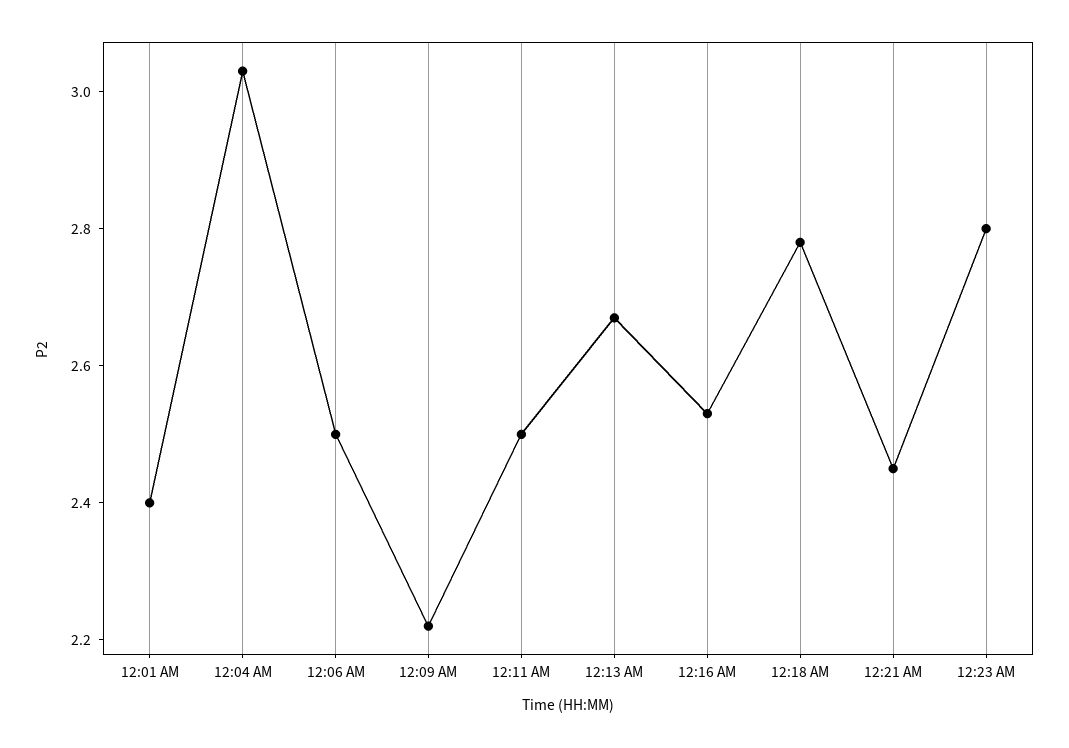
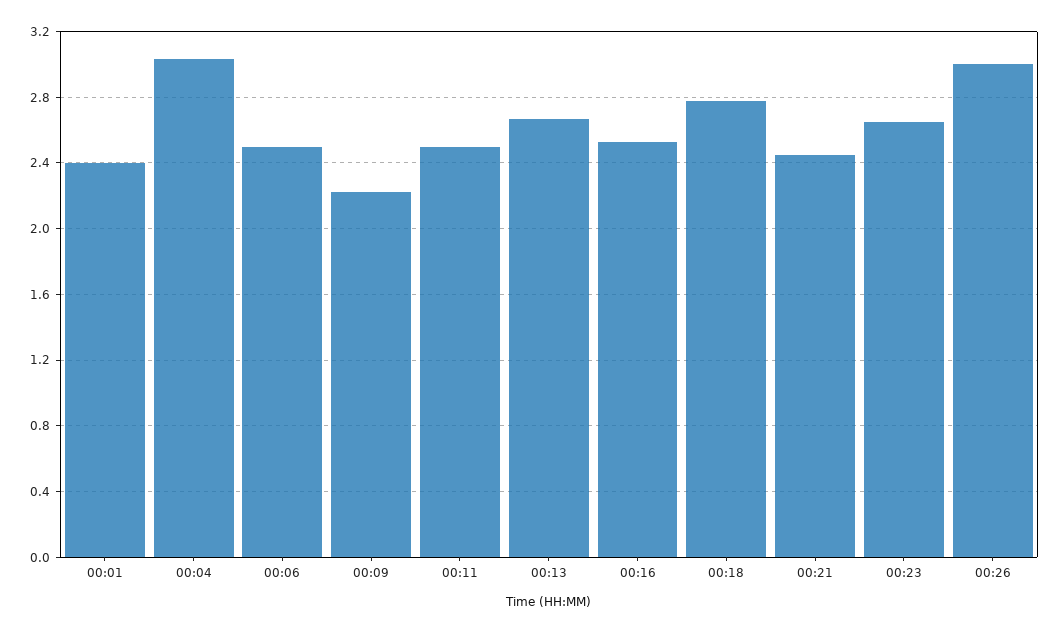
12:23 AM: 2.8 -> 2.65
00:26: none -> 3

